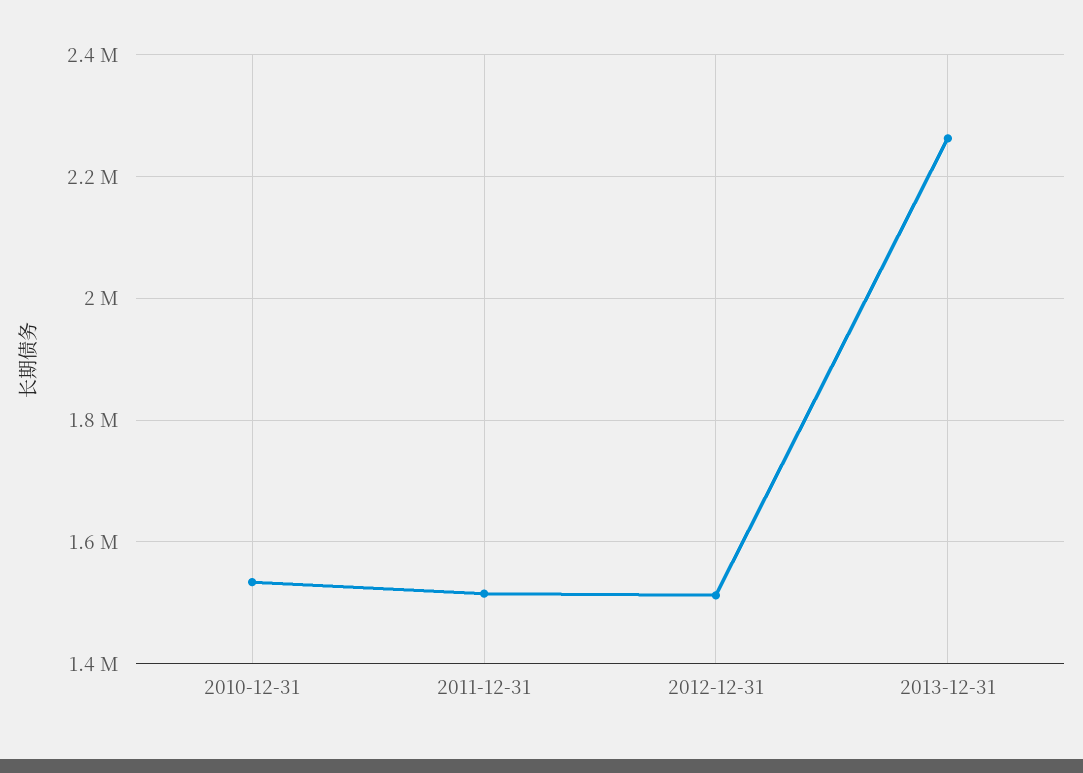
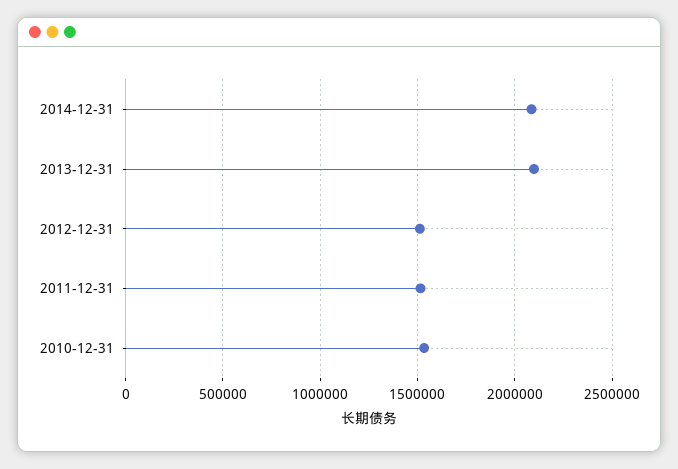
2013-12-31: 2260000 -> 2100000
2014-12-31: none -> 2100000

